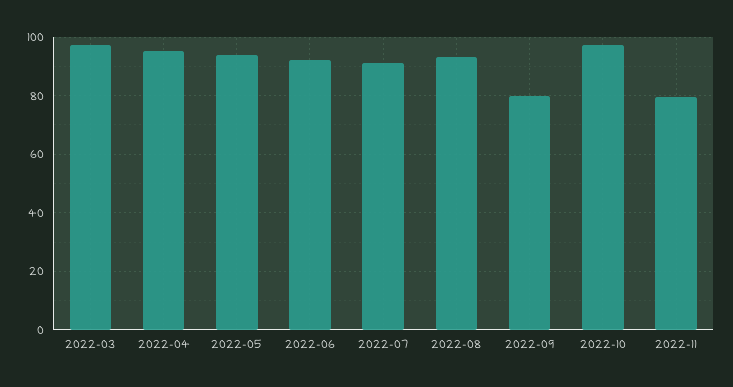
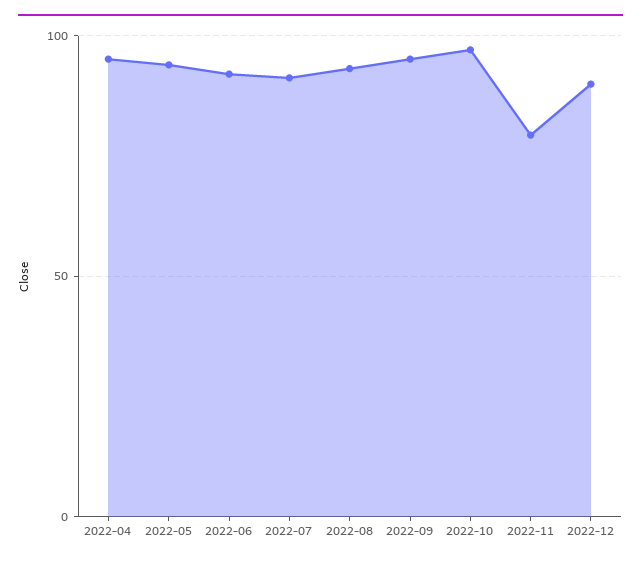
2022-03: 97.5 -> none
2022-09: 80 -> 95
2022-12: none -> 90

